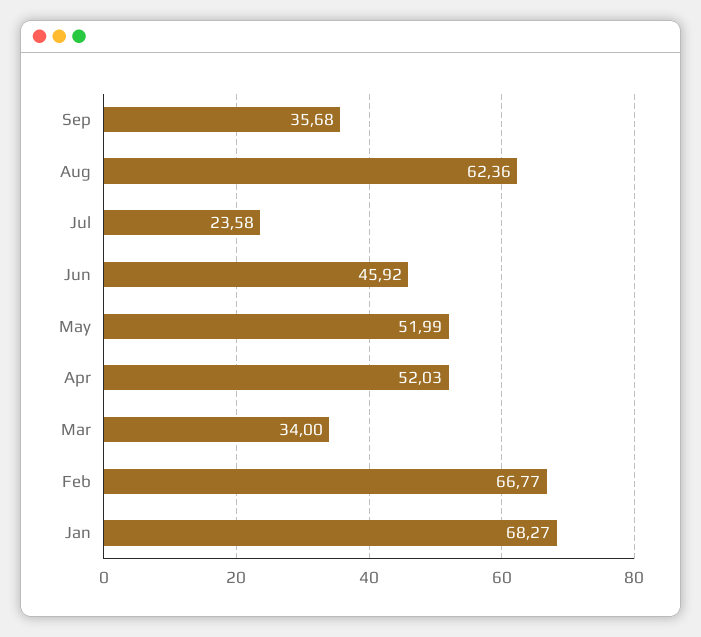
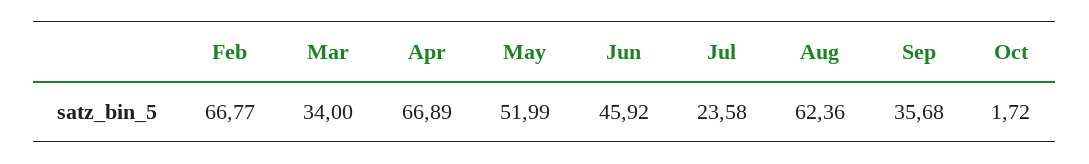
Apr: 52.03 -> 66.89
Jan: 68.27 -> none
Oct: none -> 1.72

